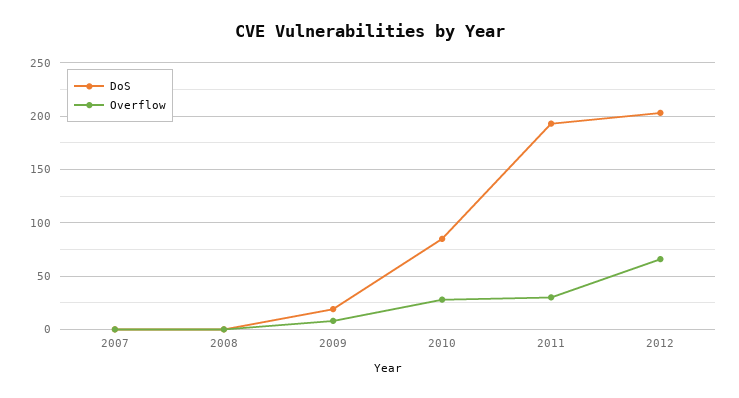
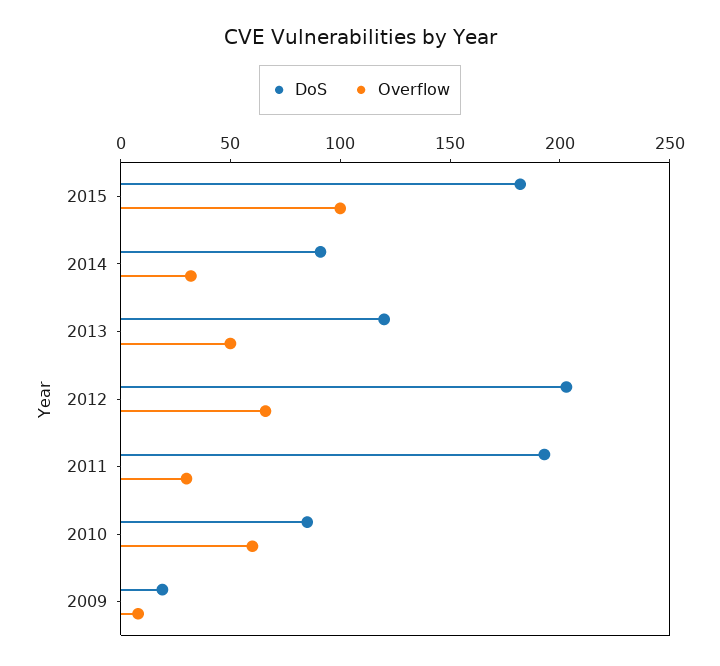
DoS, 2007: 0 -> none
Overflow, 2007: 0 -> none
DoS, 2008: 0 -> none
Overflow, 2008: 0 -> none
Overflow, 2010: 30 -> 60
DoS, 2015: none -> 180
Overflow, 2015: none -> 100
DoS, 2014: none -> 90
Overflow, 2014: none -> 30
DoS, 2013: none -> 120
Overflow, 2013: none -> 50

